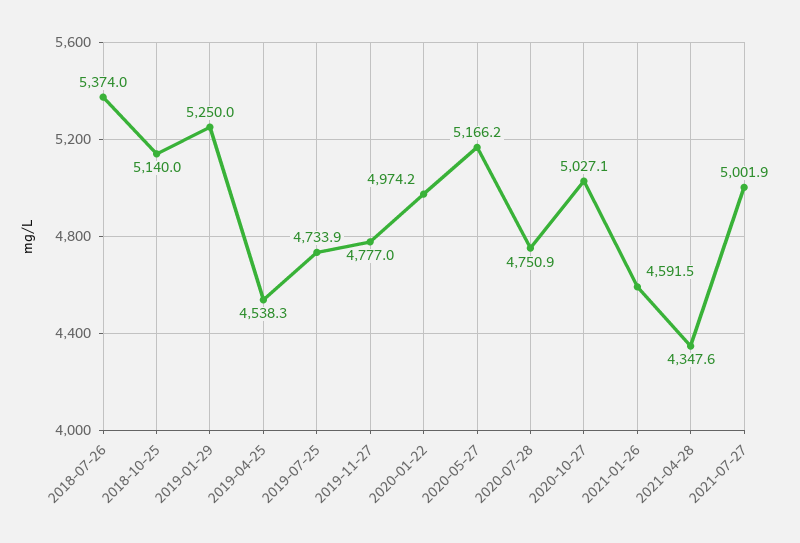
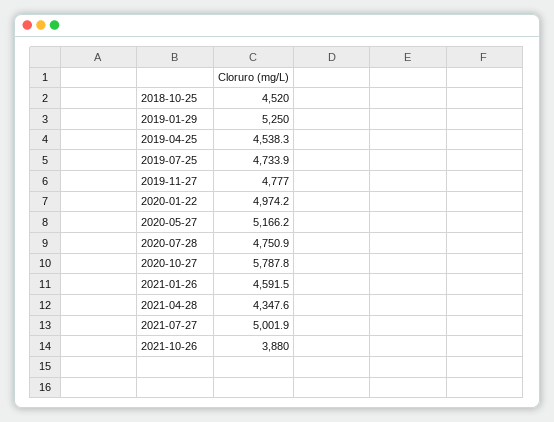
2018-07-26: 5374 -> none
2018-10-25: 5140 -> 4520
2020-10-27: 5027.1 -> 5787.8
2021-10-26: none -> 3880

